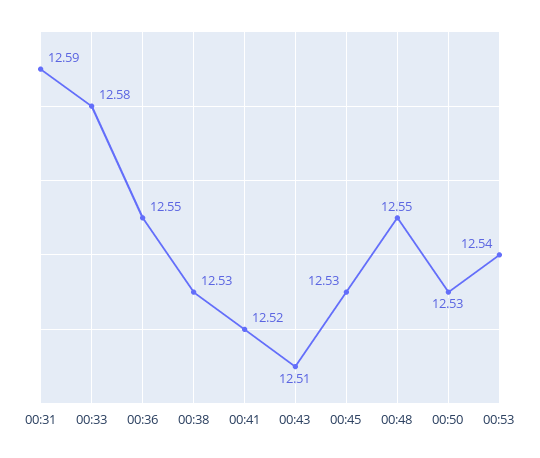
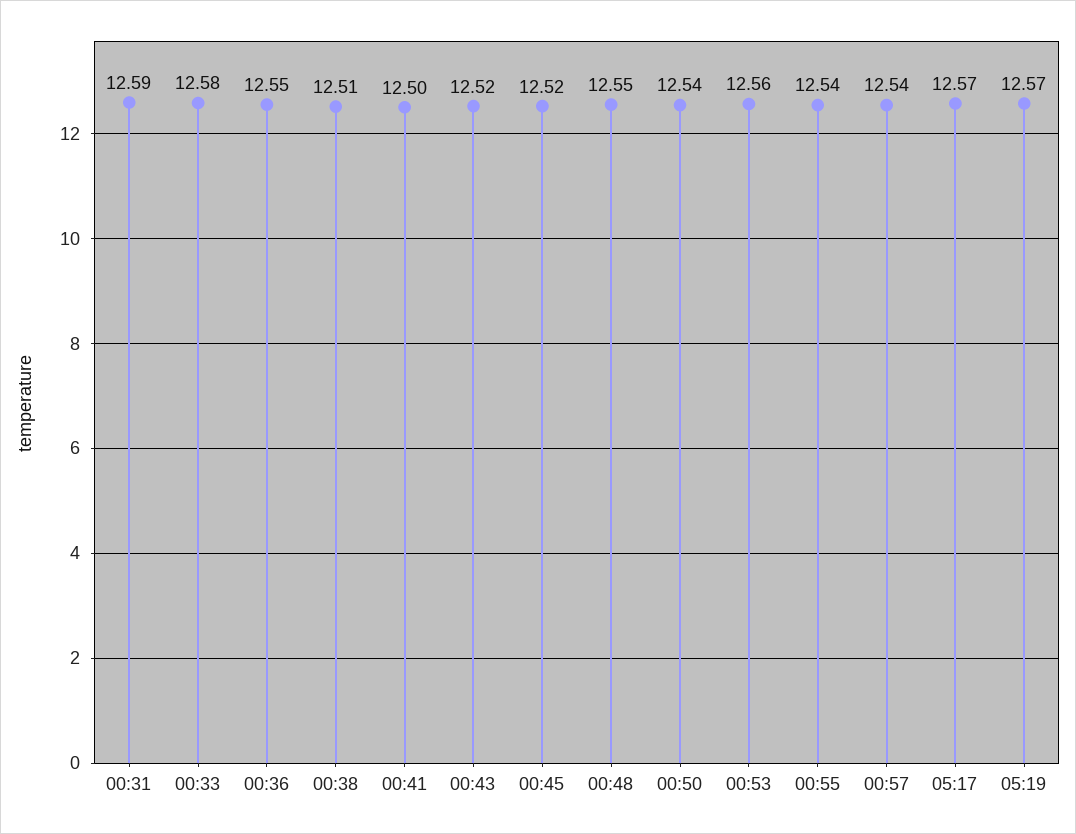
00:38: 12.53 -> 12.51
00:41: 12.52 -> 12.5
00:43: 12.51 -> 12.52
00:45: 12.53 -> 12.52
00:50: 12.53 -> 12.54
00:53: 12.54 -> 12.56
00:55: none -> 12.54
00:57: none -> 12.54
05:17: none -> 12.57
05:19: none -> 12.57

